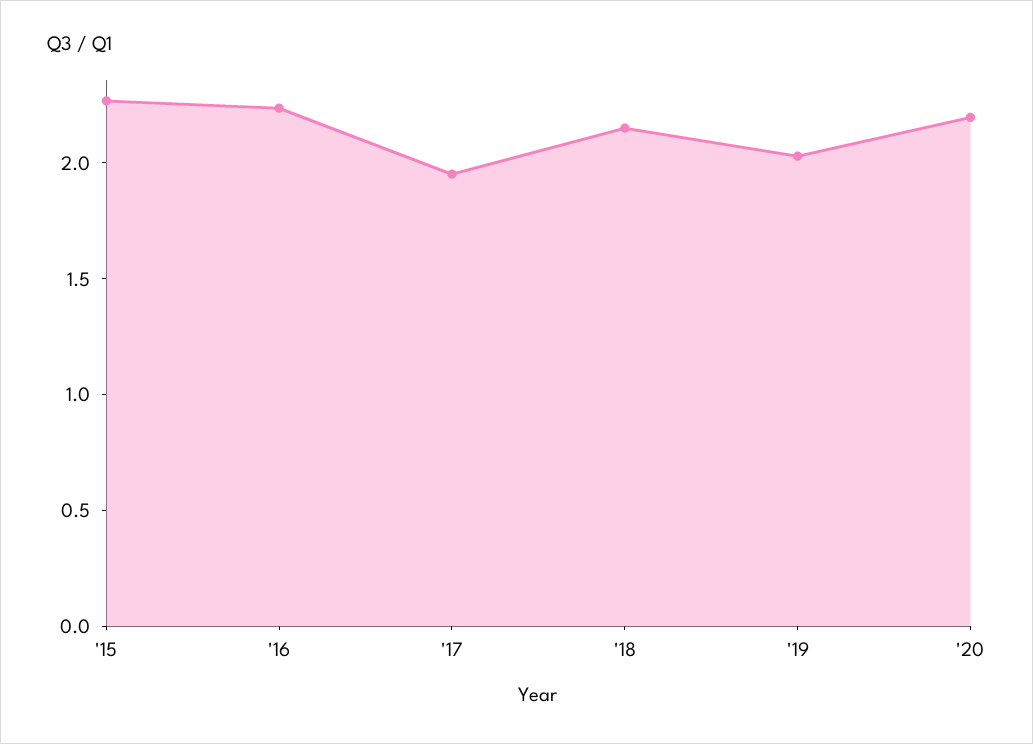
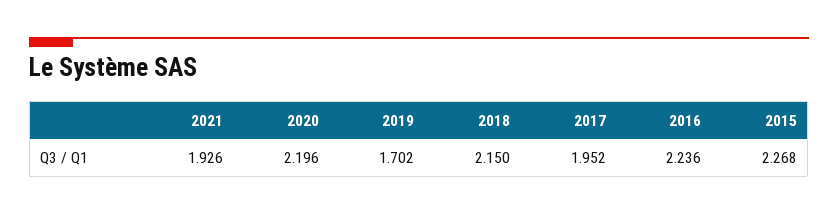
'19: 2 -> 1.702
2021: none -> 1.926

